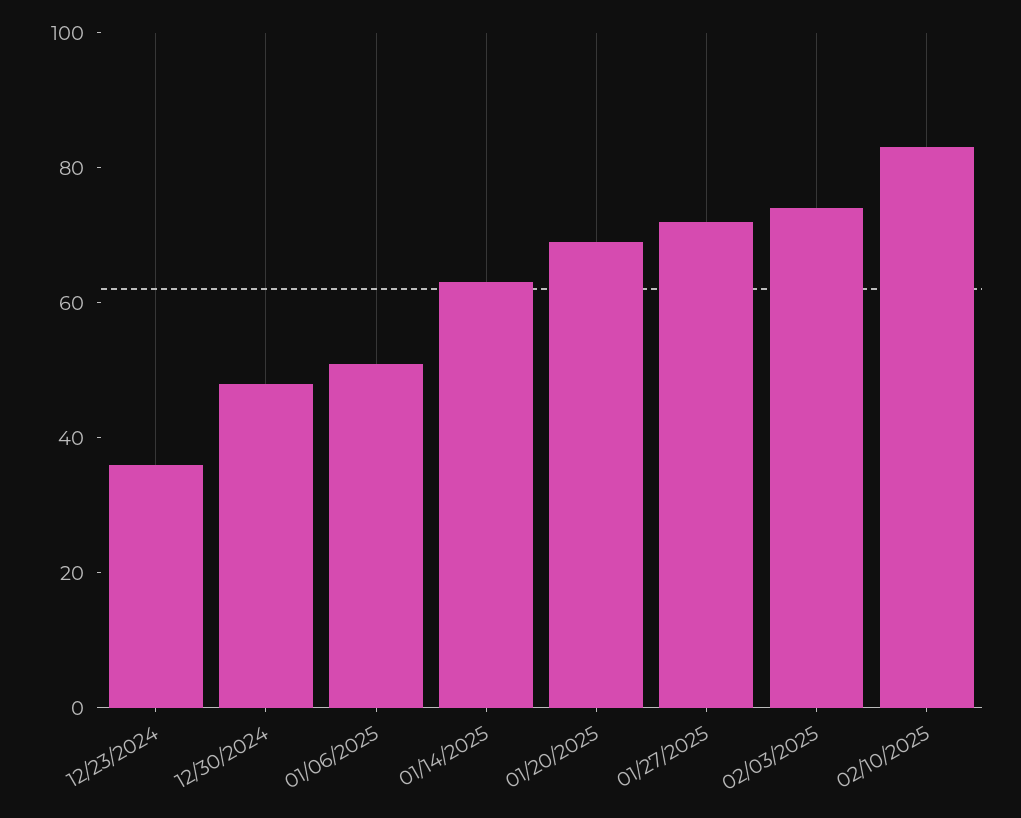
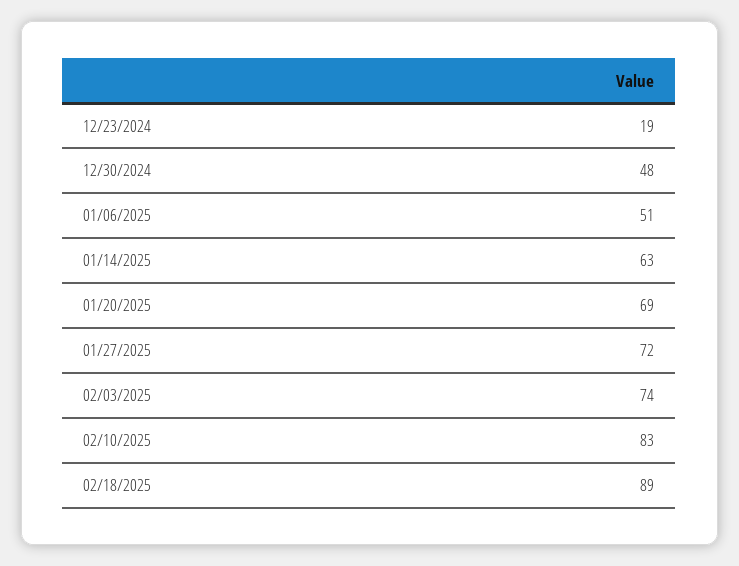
12/23/2024: 35 -> 19
02/18/2025: none -> 89

